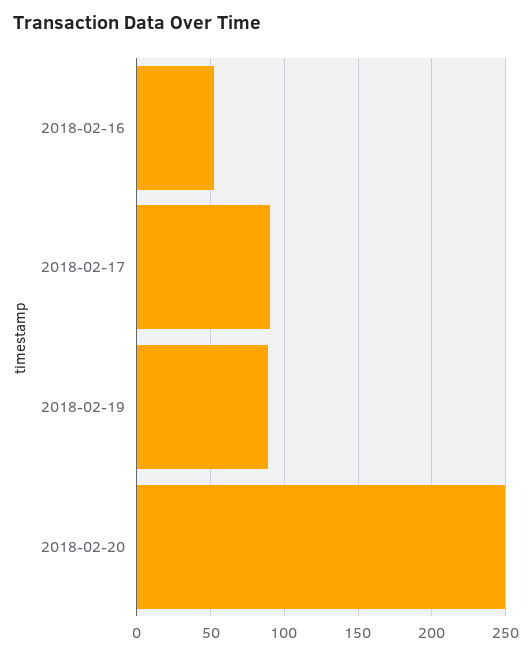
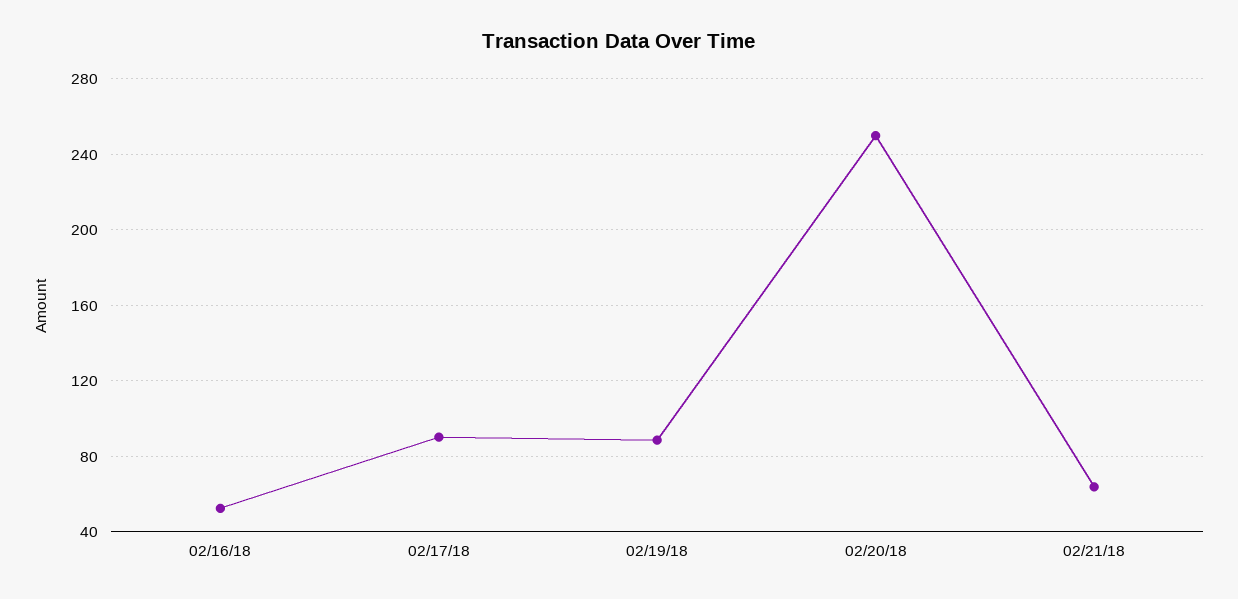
02/21/18: none -> 65

